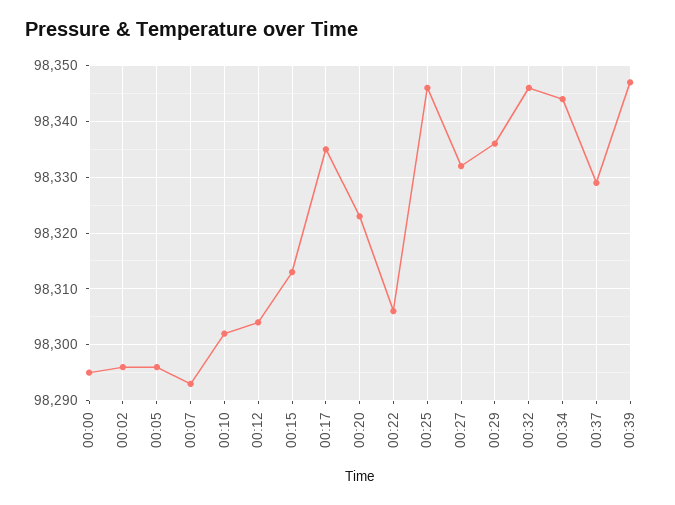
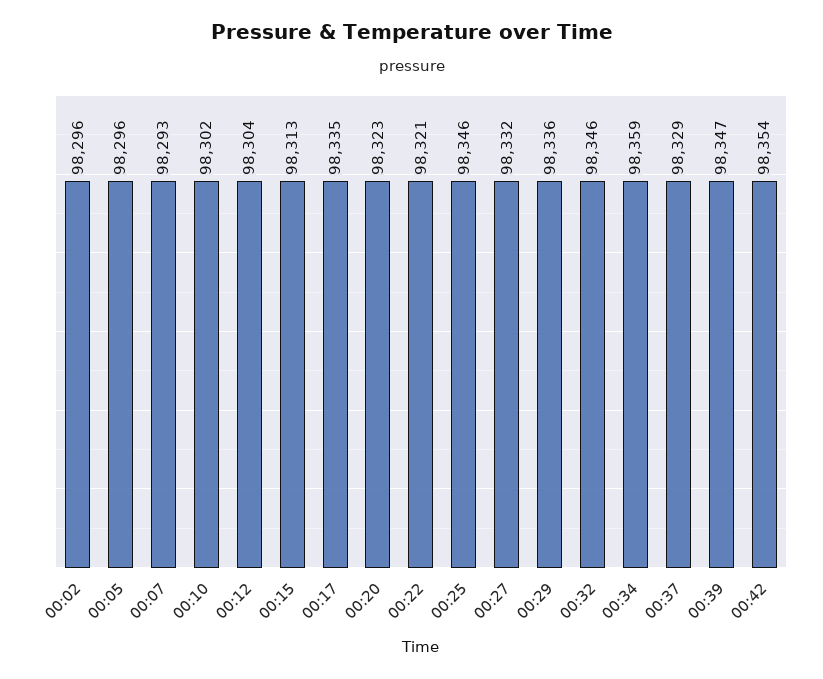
00:00: 98295 -> none
00:22: 98305 -> 98321
00:34: 98345 -> 98359
00:42: none -> 98354

